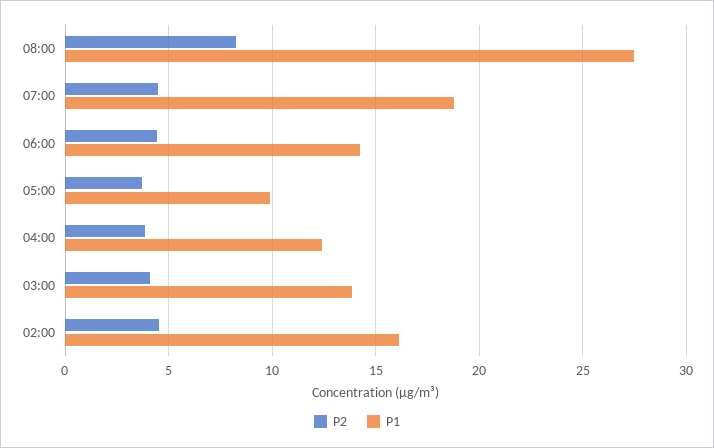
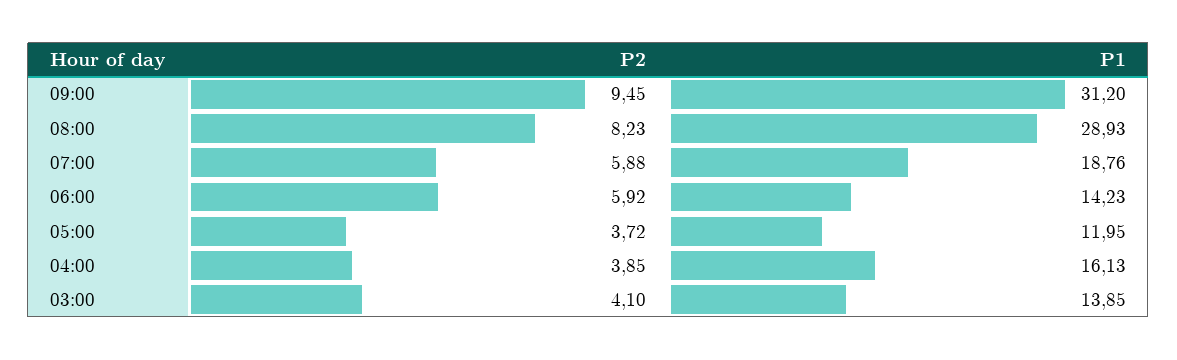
P1, 08:00: 27.5 -> 28.93
P2, 07:00: 4.5 -> 5.88
P2, 06:00: 4.5 -> 5.92
P1, 05:00: 10 -> 11.95
P1, 04:00: 12.5 -> 16.13
P2, 02:00: 4.5 -> none
P1, 02:00: 16 -> none
P2, 09:00: none -> 9.45
P1, 09:00: none -> 31.2

